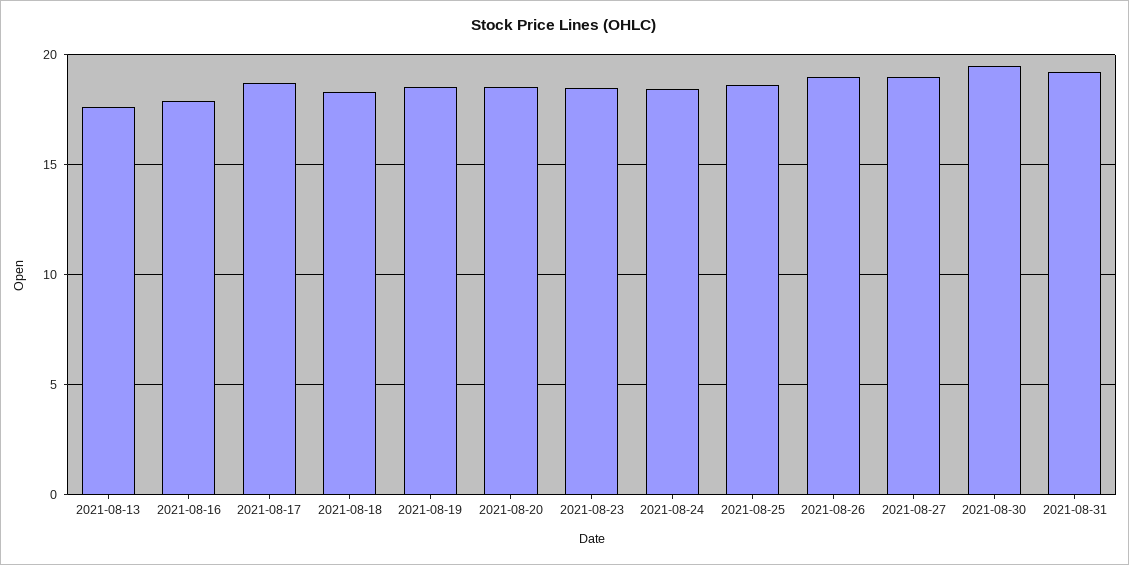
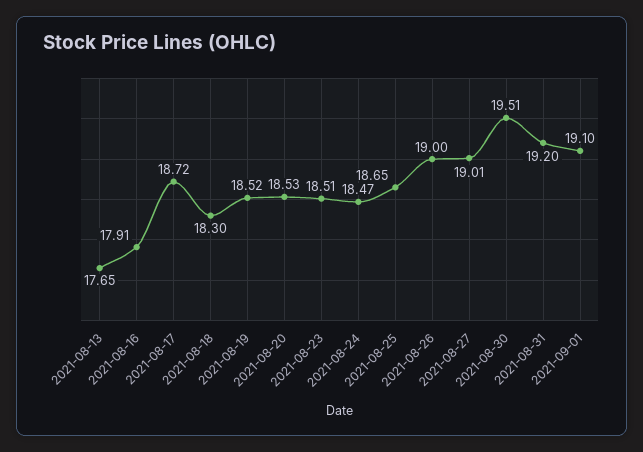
2021-09-01: none -> 19.1

